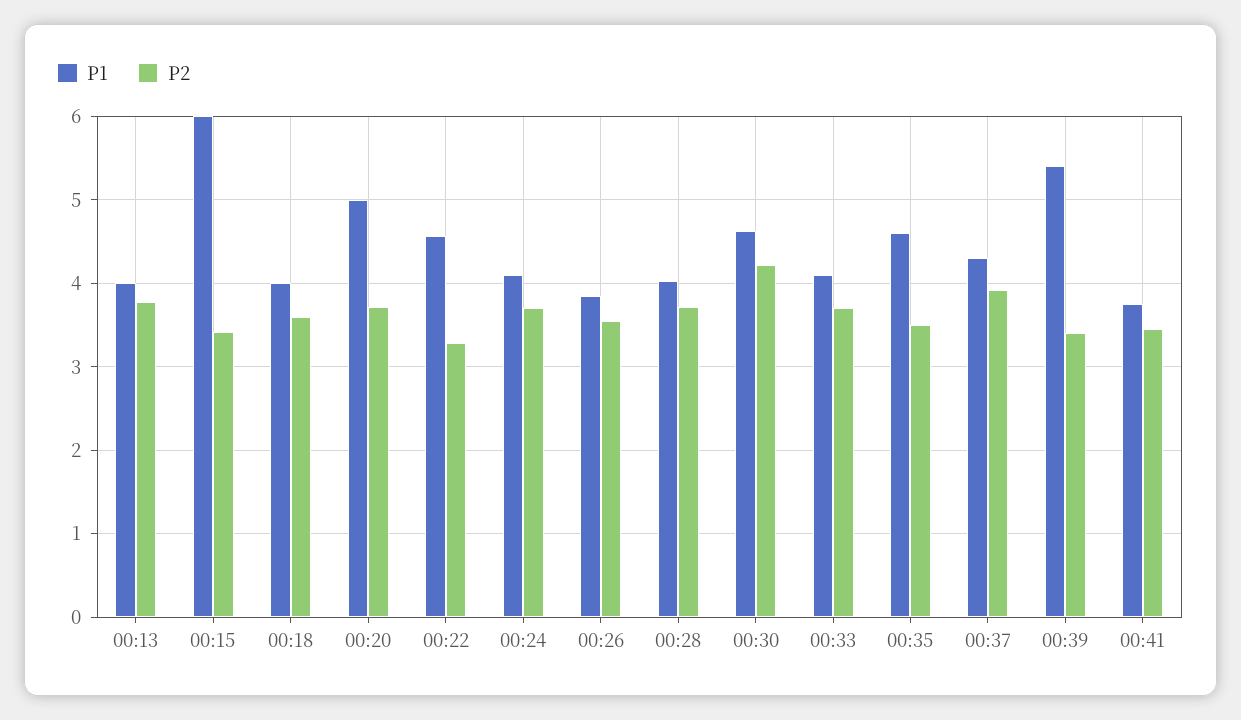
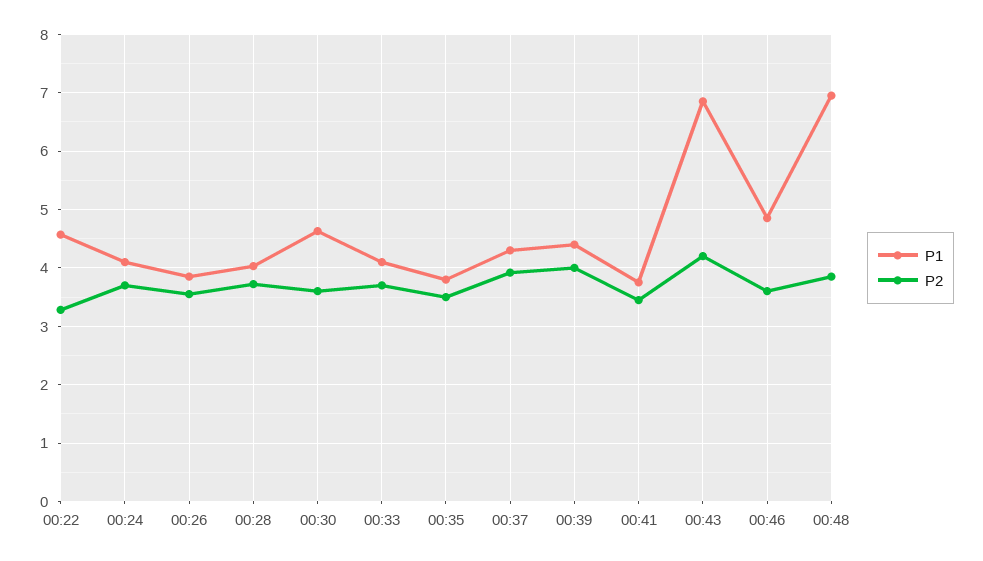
P1, 00:13: 4 -> none
P2, 00:13: 3.8 -> none
P1, 00:15: 6 -> none
P2, 00:15: 3.4 -> none
P1, 00:18: 4 -> none
P2, 00:18: 3.6 -> none
P1, 00:20: 5 -> none
P2, 00:20: 3.7 -> none
P2, 00:30: 4.2 -> 3.6
P1, 00:35: 4.6 -> 3.8
P1, 00:39: 5.4 -> 4.4
P2, 00:39: 3.4 -> 4
P1, 00:43: none -> 6.8
P2, 00:43: none -> 4.2
P1, 00:46: none -> 4.8
P2, 00:46: none -> 3.6
P1, 00:48: none -> 7
P2, 00:48: none -> 3.8

